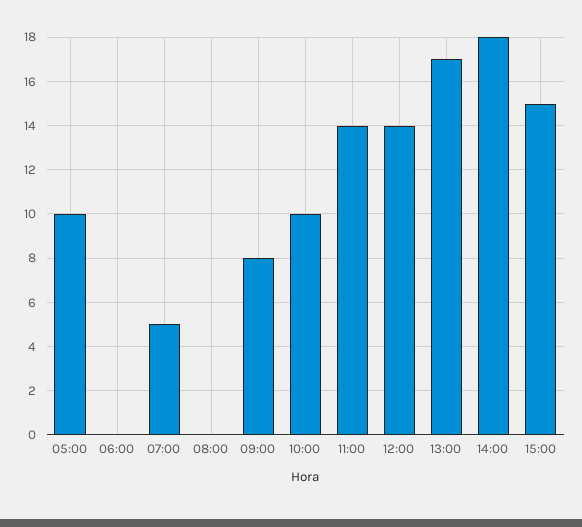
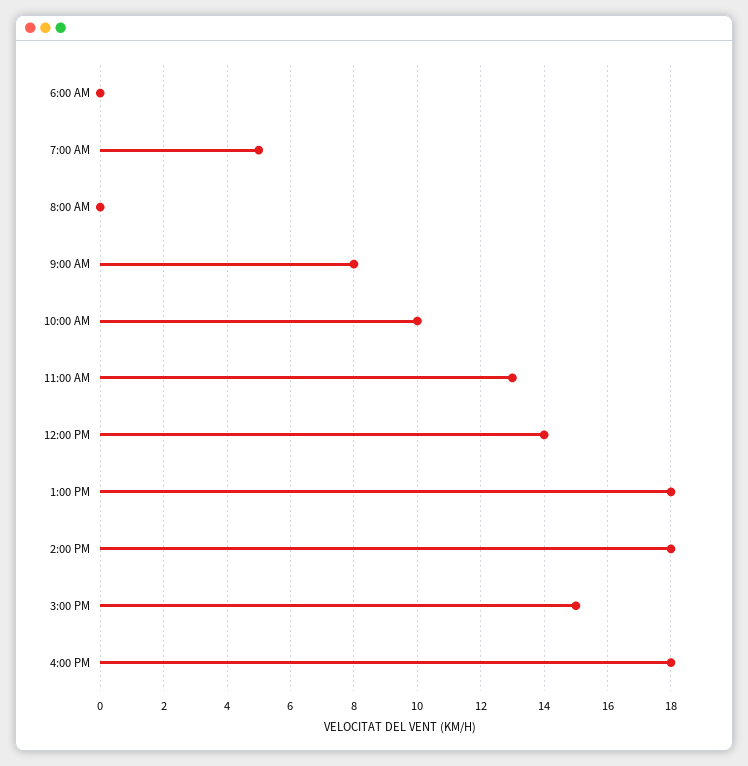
05:00: 10 -> none
11:00: 14 -> 13
13:00: 17 -> 18
4:00 PM: none -> 18

